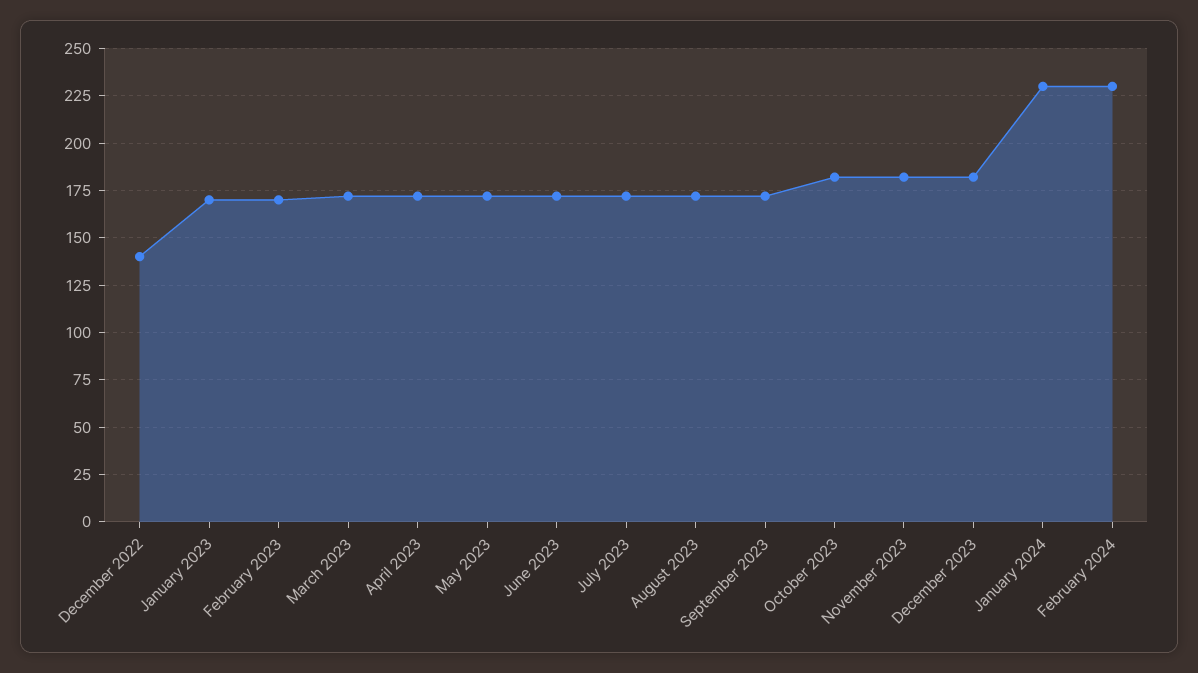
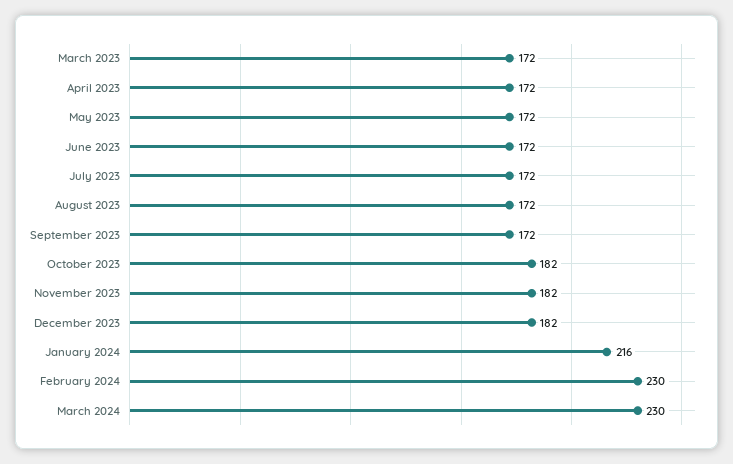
December 2022: 140 -> none
January 2023: 170 -> none
February 2023: 170 -> none
January 2024: 230 -> 216
March 2024: none -> 230

